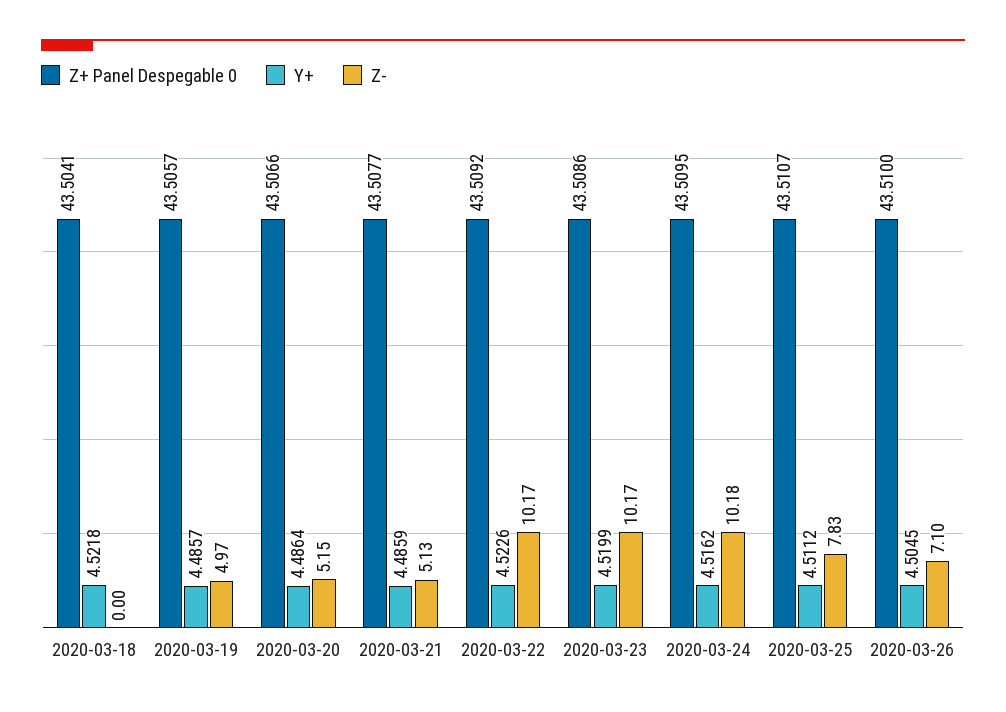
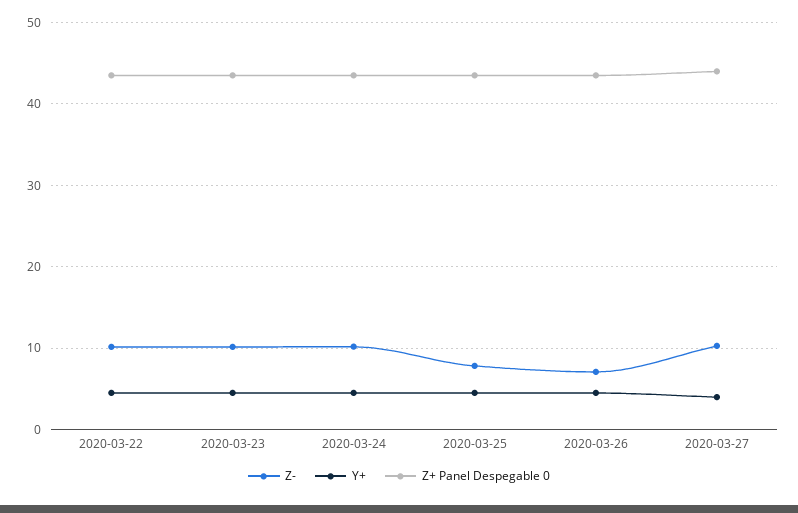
Z+ Panel Despegable 0, 2020-03-18: 43.5041 -> none
Y+, 2020-03-18: 4.5218 -> none
Z-, 2020-03-18: 0 -> none
Z+ Panel Despegable 0, 2020-03-19: 43.5057 -> none
Y+, 2020-03-19: 4.4857 -> none
Z-, 2020-03-19: 4.97 -> none
Z+ Panel Despegable 0, 2020-03-20: 43.5066 -> none
Y+, 2020-03-20: 4.4864 -> none
Z-, 2020-03-20: 5.15 -> none
Z+ Panel Despegable 0, 2020-03-21: 43.5077 -> none
Y+, 2020-03-21: 4.4859 -> none
Z-, 2020-03-21: 5.13 -> none
Z-, 2020-03-27: none -> 10
Y+, 2020-03-27: none -> 4
Z+ Panel Despegable 0, 2020-03-27: none -> 44

